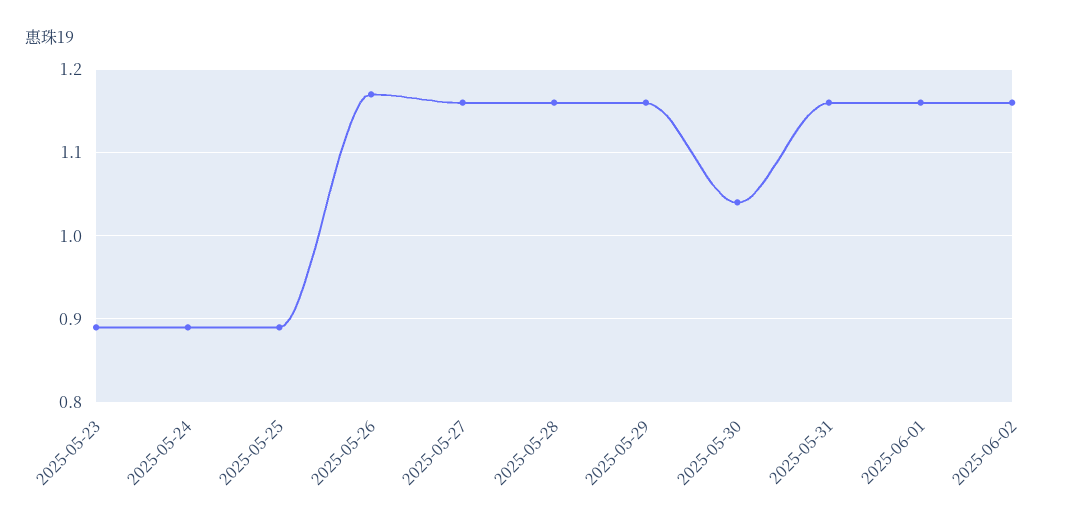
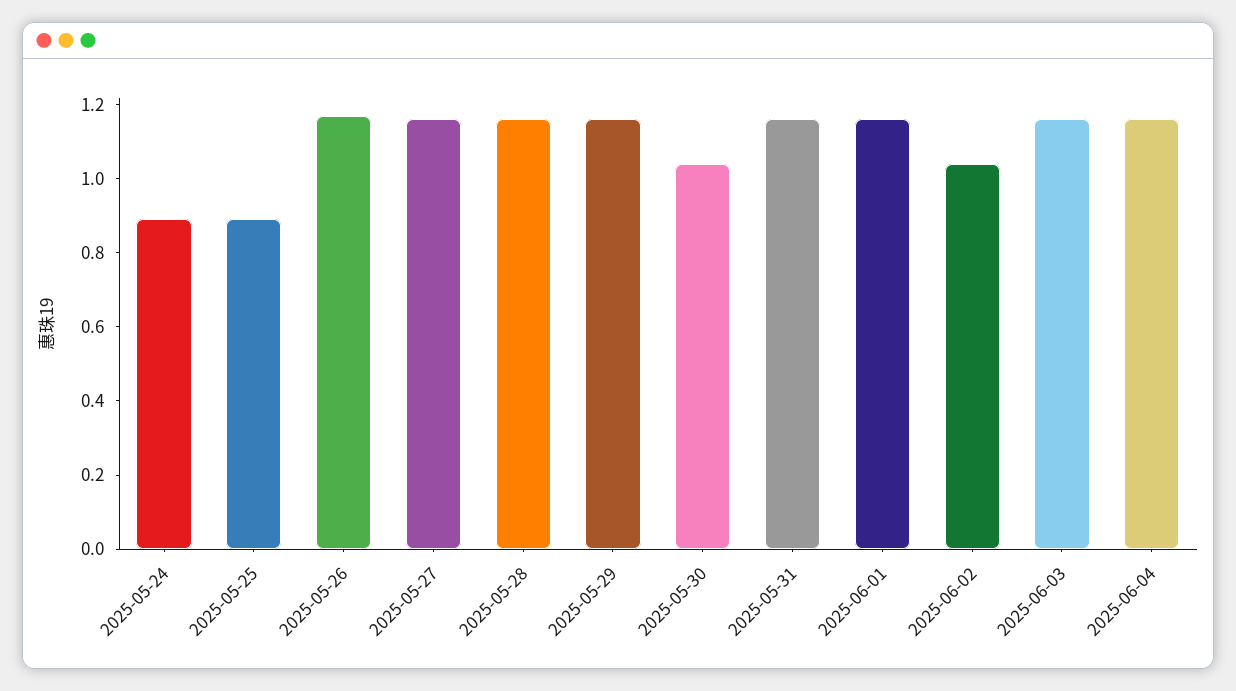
2025-05-23: 0.89 -> none
2025-06-02: 1.16 -> 1.05
2025-06-03: none -> 1.15
2025-06-04: none -> 1.15

